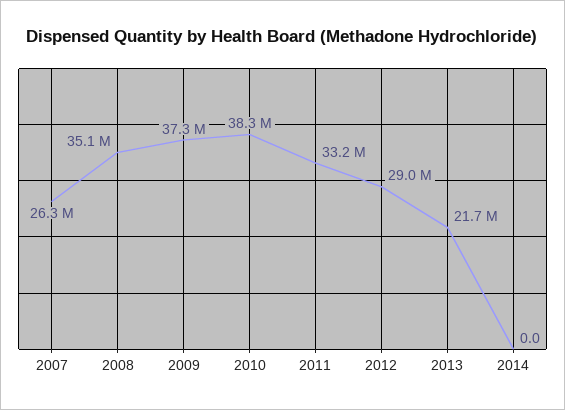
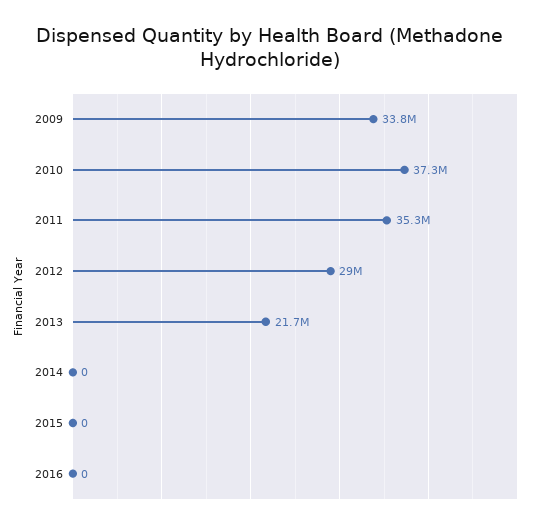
2007: 26300000 -> none
2008: 35100000 -> none
2009: 37300000 -> 33800000
2010: 38300000 -> 37300000
2011: 33200000 -> 35300000
2015: none -> 0
2016: none -> 0

